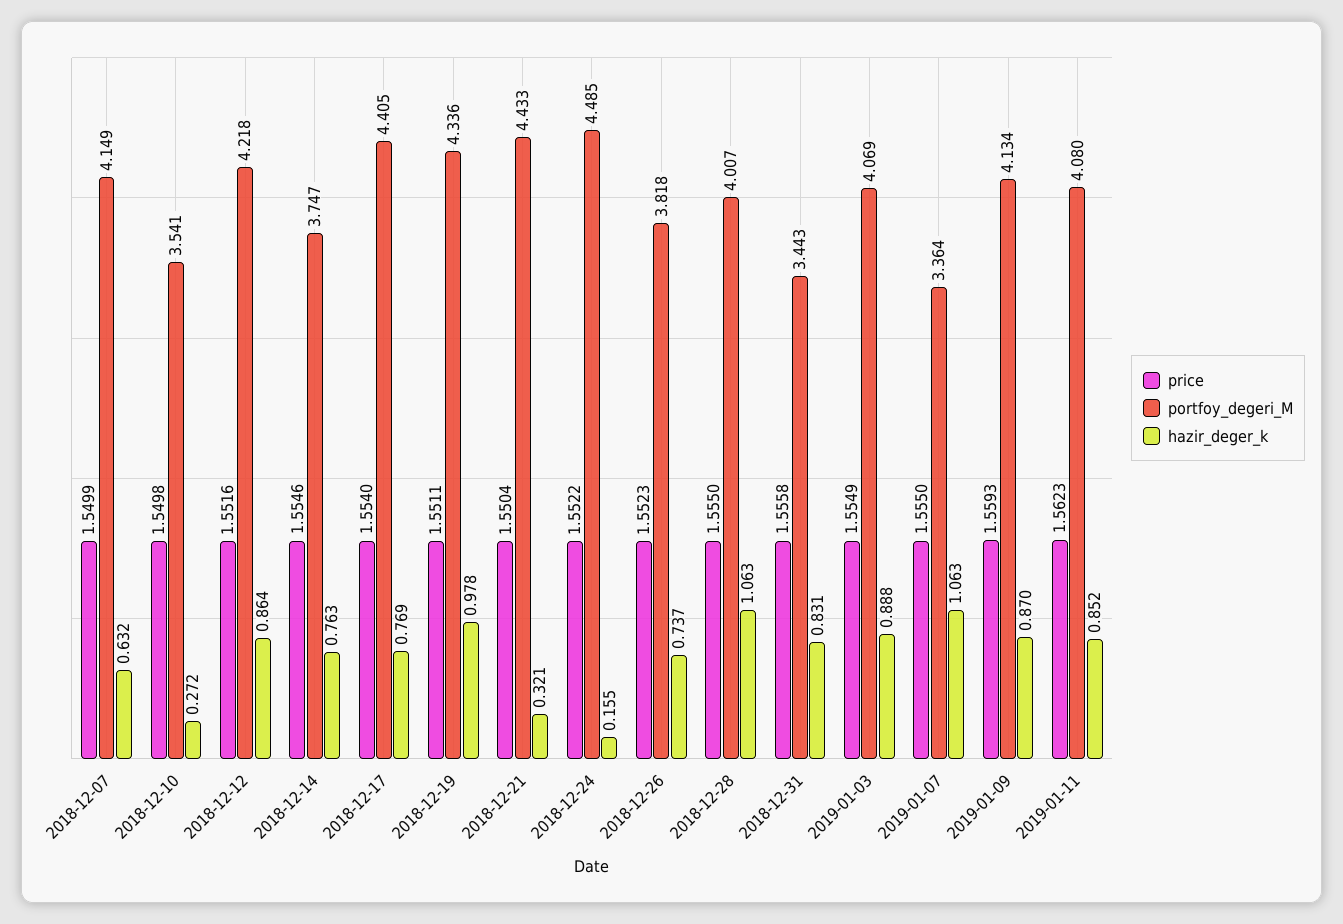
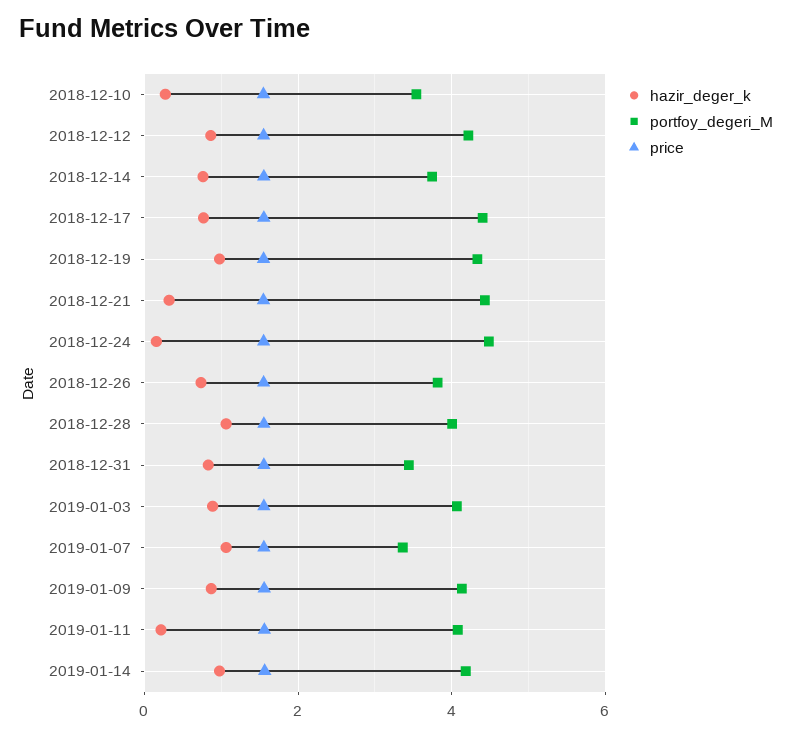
price, 2018-12-07: 1.5499 -> none
portfoy_degeri_M, 2018-12-07: 4.149 -> none
hazir_deger_k, 2018-12-07: 0.632 -> none
hazir_deger_k, 2019-01-11: 0.852 -> 0.2
hazir_deger_k, 2019-01-14: none -> 1
portfoy_degeri_M, 2019-01-14: none -> 4.2
price, 2019-01-14: none -> 1.6

